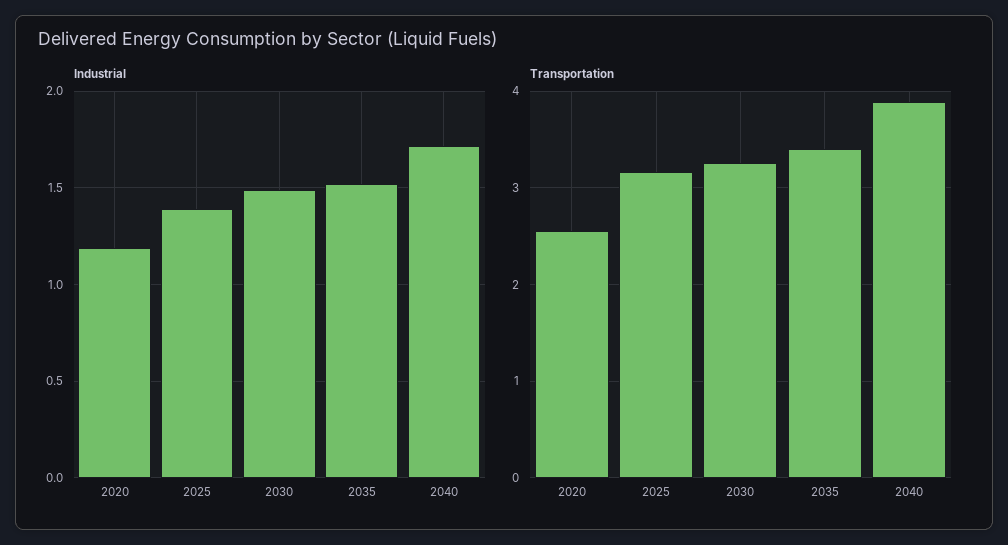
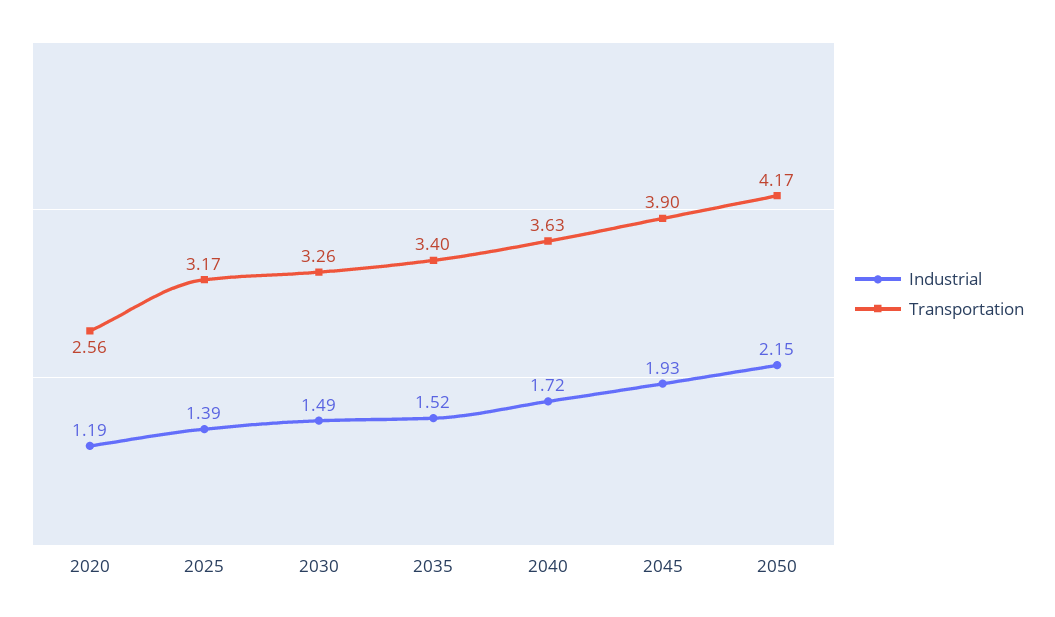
Transportation, 2040: 3.9 -> 3.63
Industrial, 2045: none -> 1.93
Transportation, 2045: none -> 3.9
Industrial, 2050: none -> 2.15
Transportation, 2050: none -> 4.17

